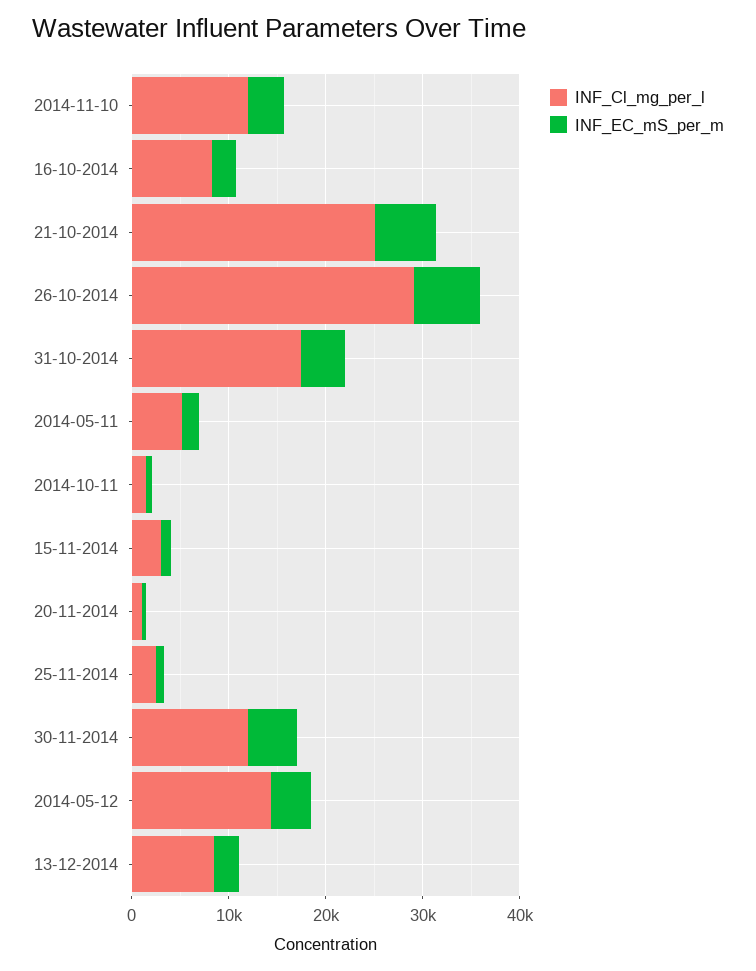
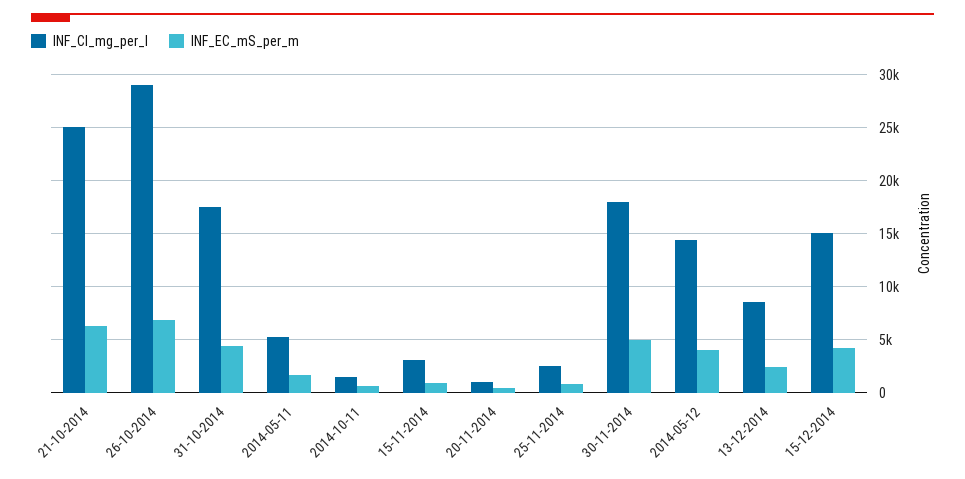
INF_Cl_mg_per_l, 2014-11-10: 12000 -> none
INF_EC_mS_per_m, 2014-11-10: 4000 -> none
INF_Cl_mg_per_l, 16-10-2014: 8000 -> none
INF_EC_mS_per_m, 16-10-2014: 2000 -> none
INF_Cl_mg_per_l, 30-11-2014: 12000 -> 18000
INF_Cl_mg_per_l, 15-12-2014: none -> 15000
INF_EC_mS_per_m, 15-12-2014: none -> 4000

